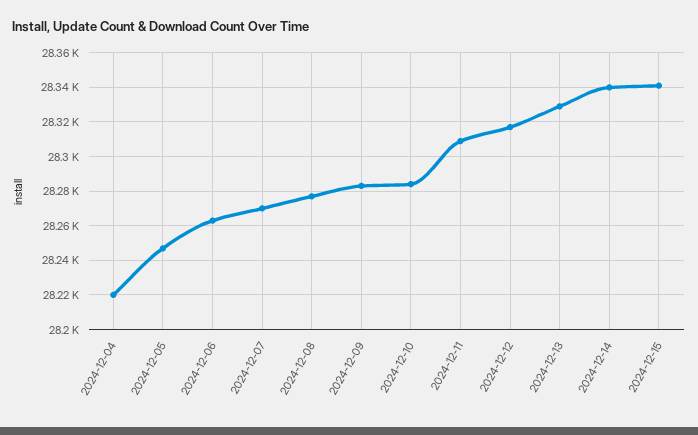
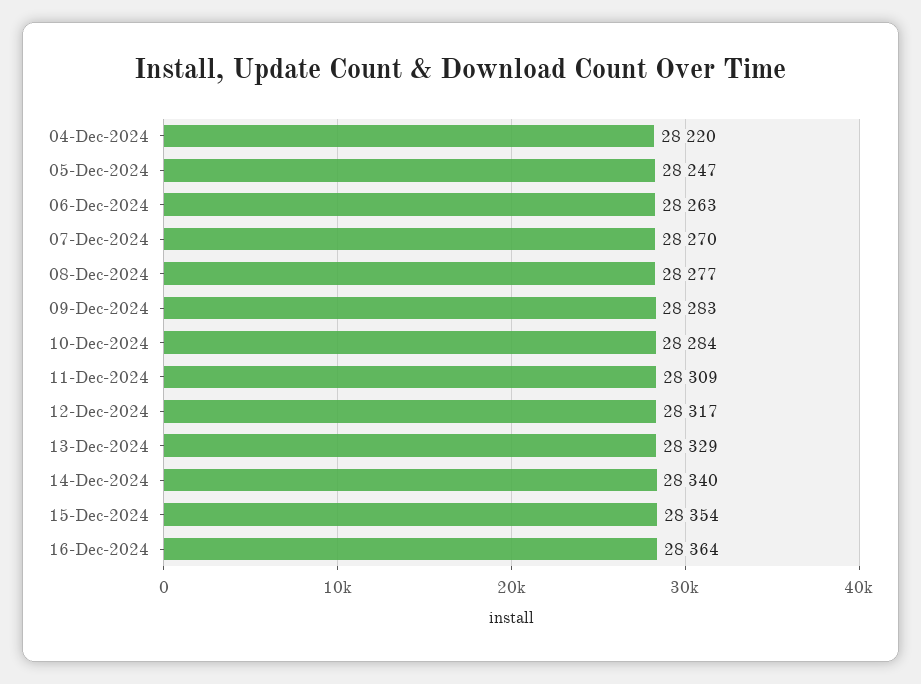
2024-12-15: 28340 -> 28354
16-Dec-2024: none -> 28364

